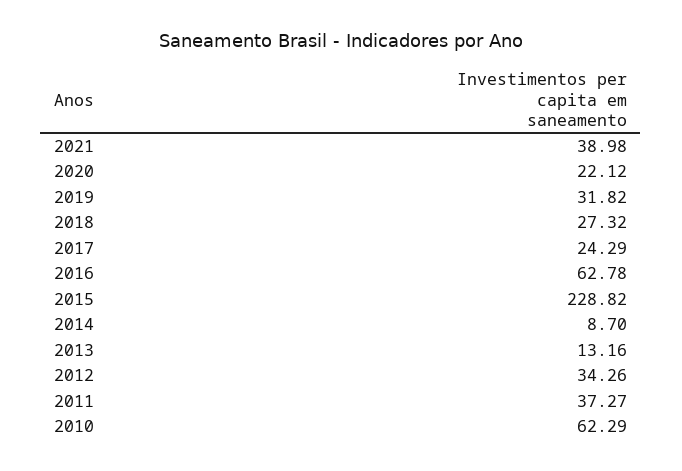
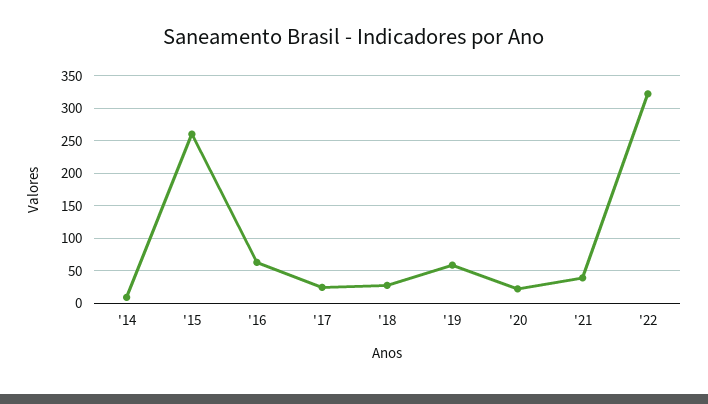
2019: 31.82 -> 60
2015: 228.82 -> 260
2013: 13.16 -> none
2012: 34.26 -> none
2011: 37.27 -> none
2010: 62.29 -> none
'22: none -> 320

